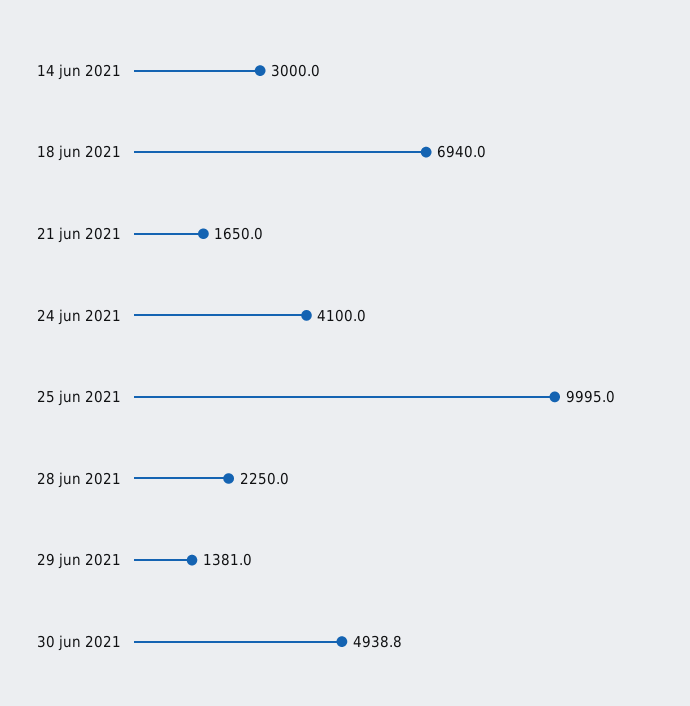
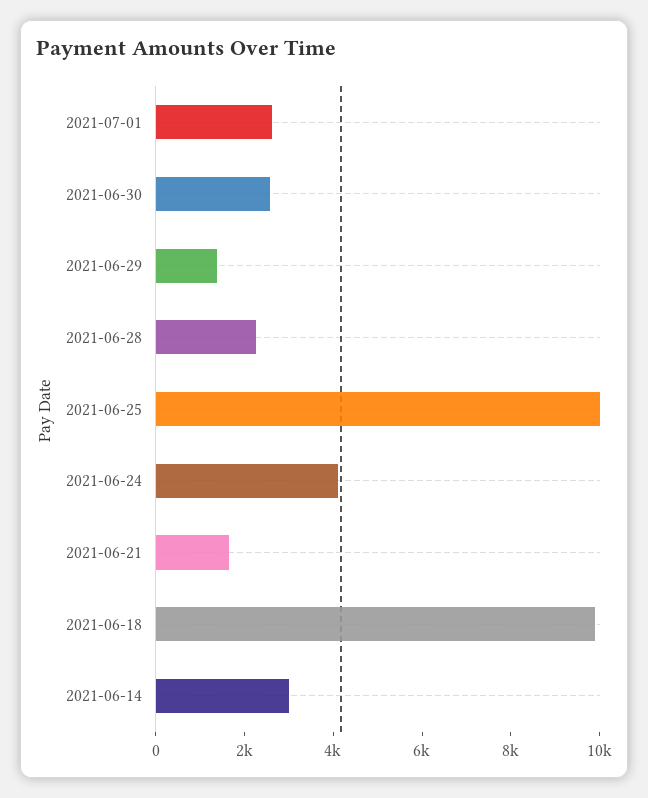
18 jun 2021: 6940 -> 10000
30 jun 2021: 4938.8 -> 2500
2021-07-01: none -> 2500

